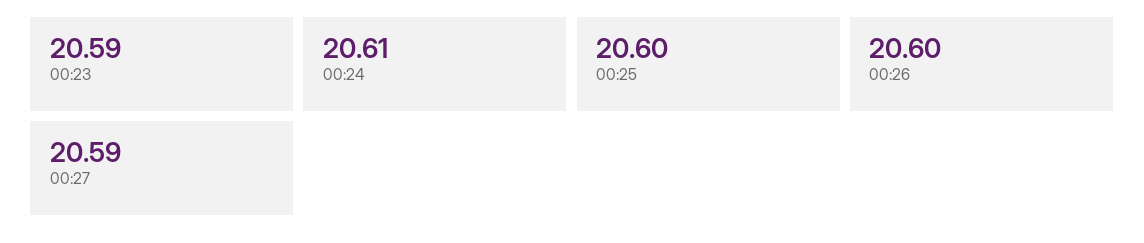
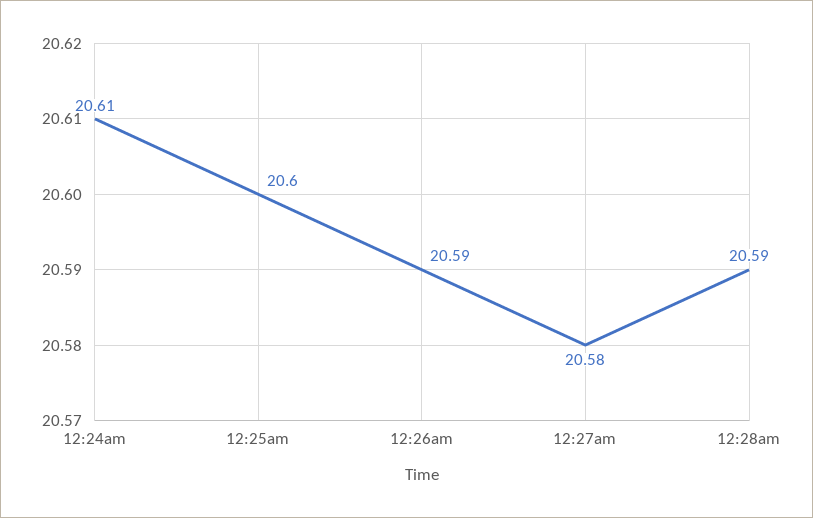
00:23: 20.59 -> none
00:26: 20.6 -> 20.59
00:27: 20.59 -> 20.58
12:28am: none -> 20.59

